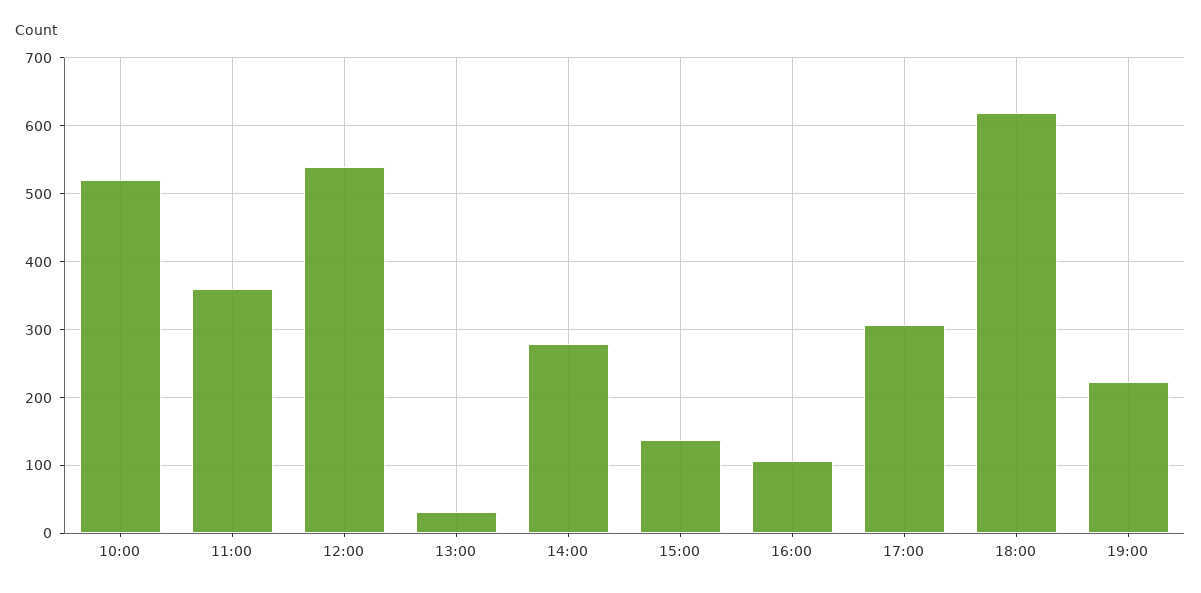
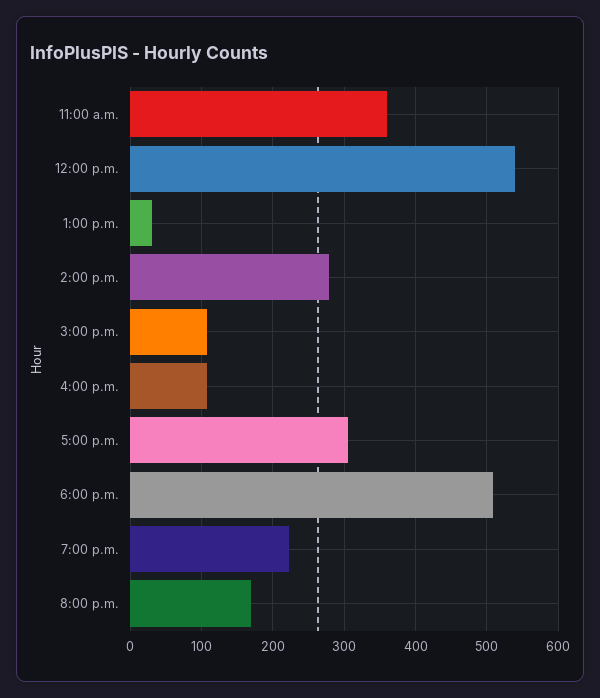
10:00: 520 -> none
15:00: 140 -> 110
18:00: 620 -> 510
8:00 p.m.: none -> 170

